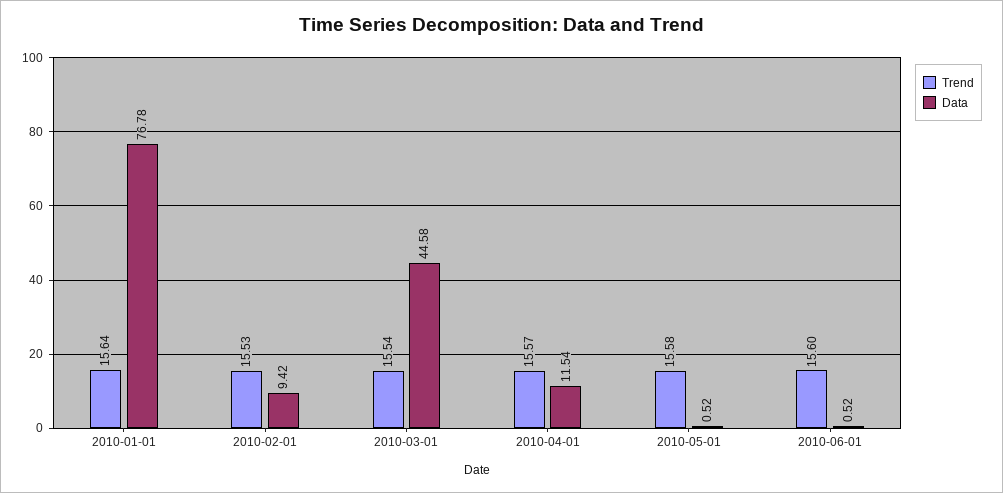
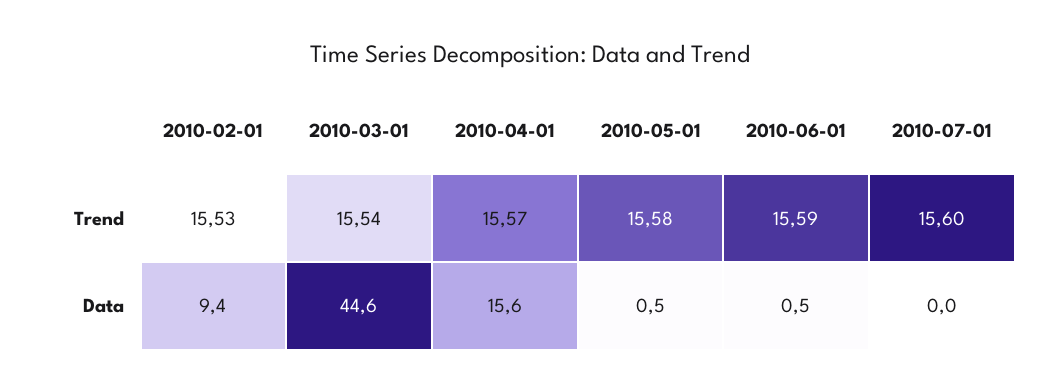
Trend, 2010-01-01: 15.64 -> none
Data, 2010-01-01: 76.78 -> none
Data, 2010-04-01: 11.54 -> 15.6
Trend, 2010-06-01: 15.6 -> 15.59
Trend, 2010-07-01: none -> 15.6
Data, 2010-07-01: none -> 0

